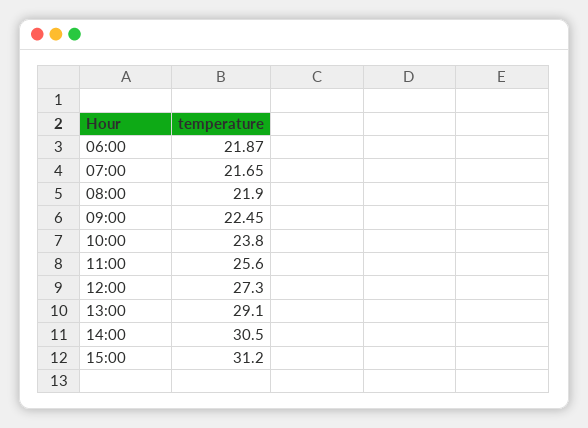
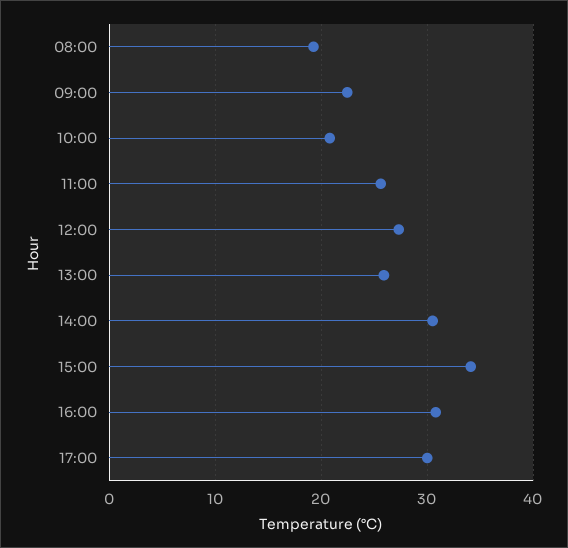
06:00: 21.87 -> none
07:00: 21.65 -> none
08:00: 21.9 -> 19
10:00: 23.8 -> 21
13:00: 29.1 -> 26
15:00: 31.2 -> 34
16:00: none -> 31
17:00: none -> 30

